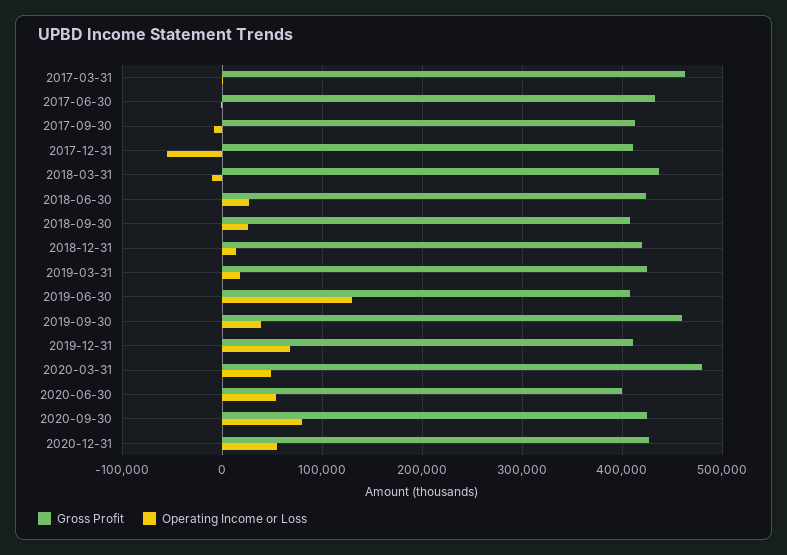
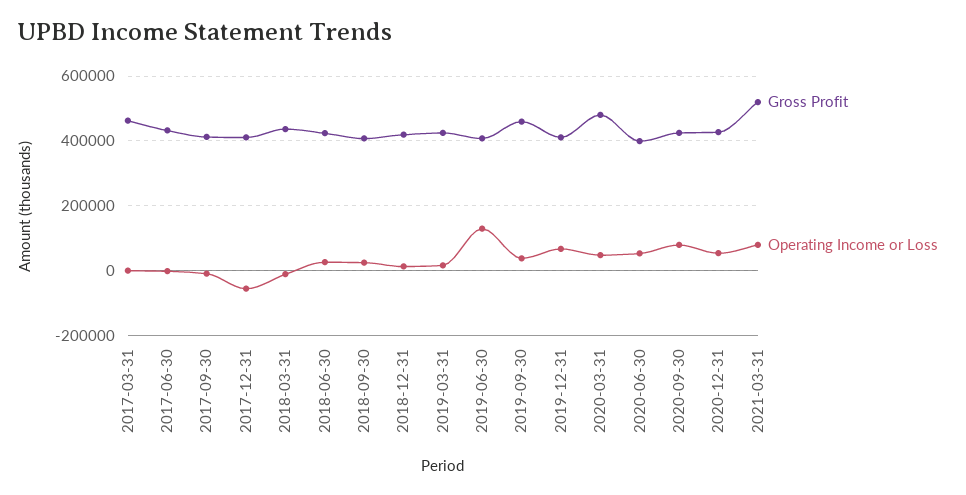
Gross Profit, 2021-03-31: none -> 520000
Operating Income or Loss, 2021-03-31: none -> 80000

